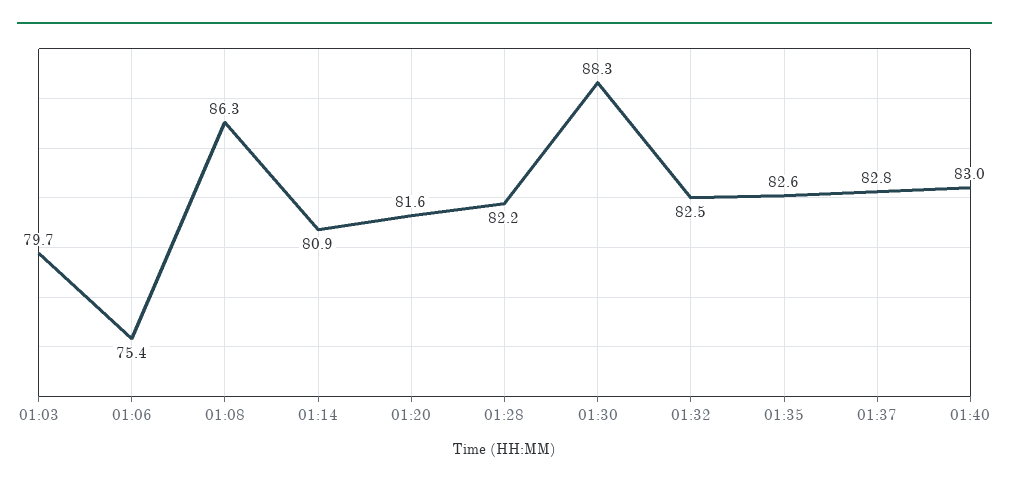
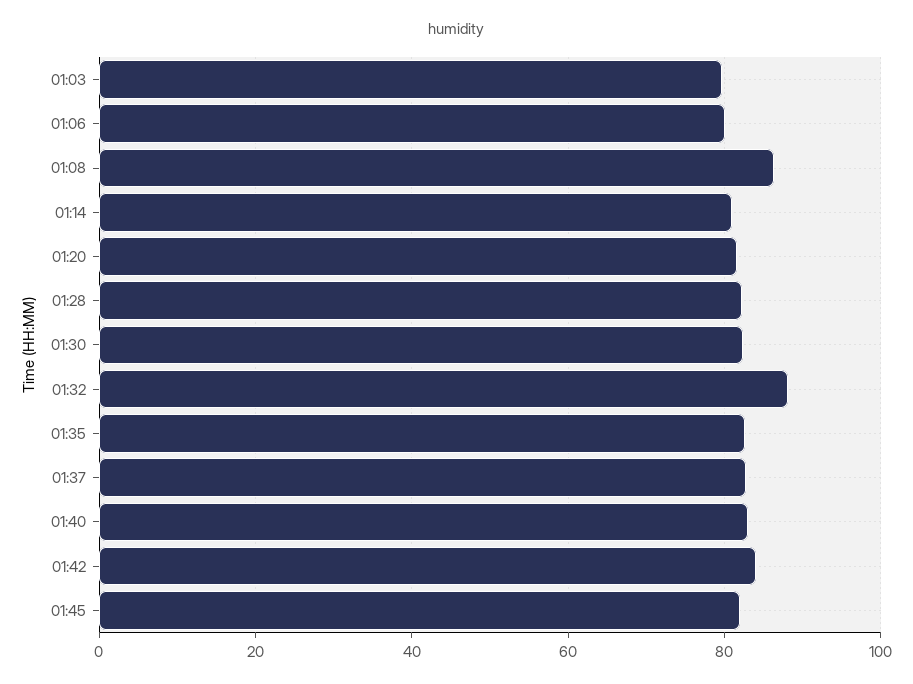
01:06: 75.4 -> 80
01:30: 88.3 -> 82
01:32: 82.5 -> 88
01:42: none -> 84
01:45: none -> 82

